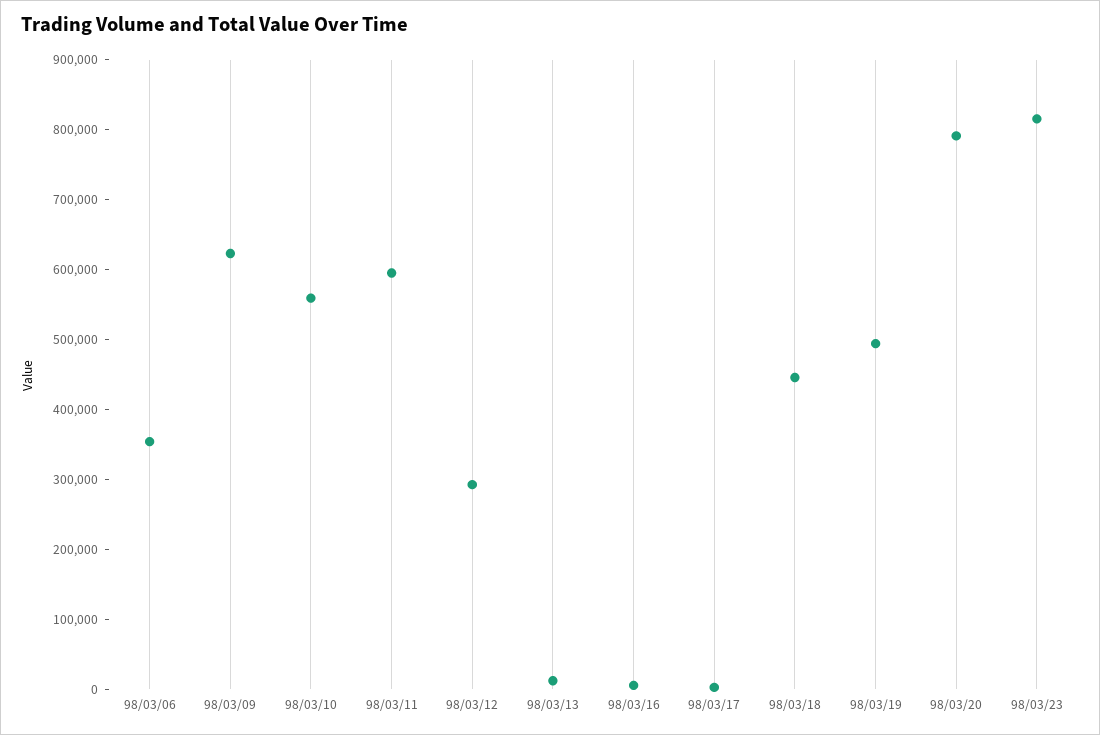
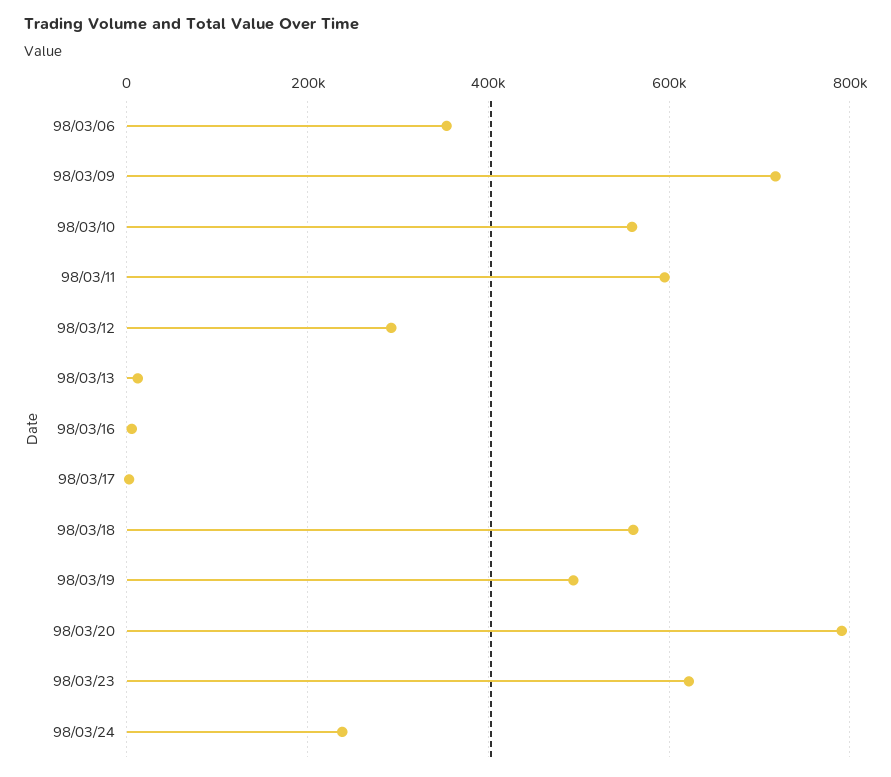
98/03/09: 620000 -> 720000
98/03/18: 440000 -> 560000
98/03/23: 820000 -> 620000
98/03/24: none -> 240000

